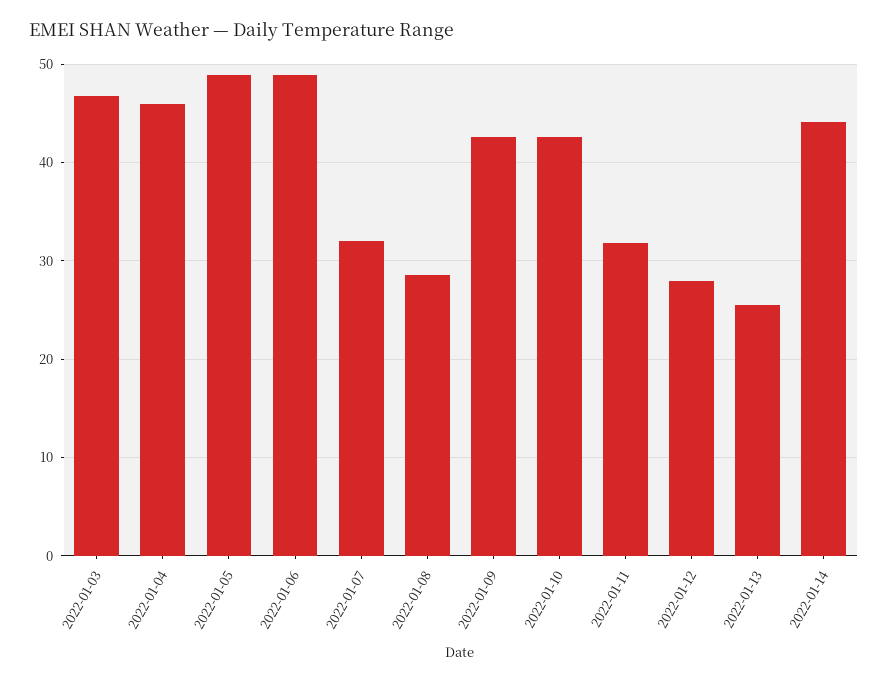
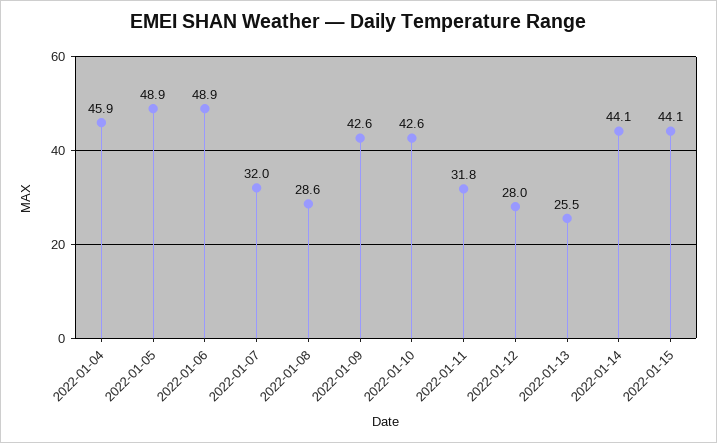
2022-01-03: 47 -> none
2022-01-15: none -> 44.1

